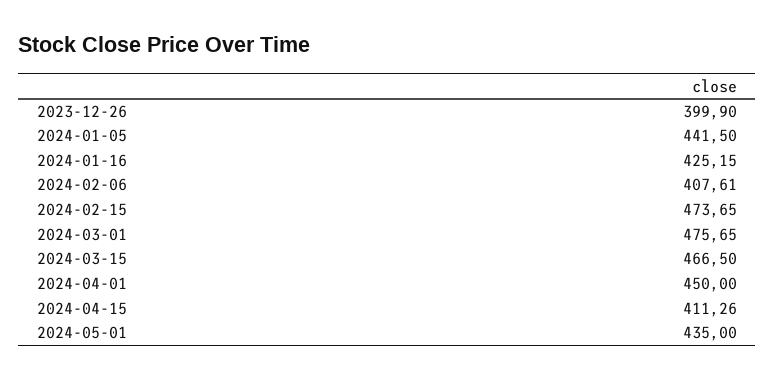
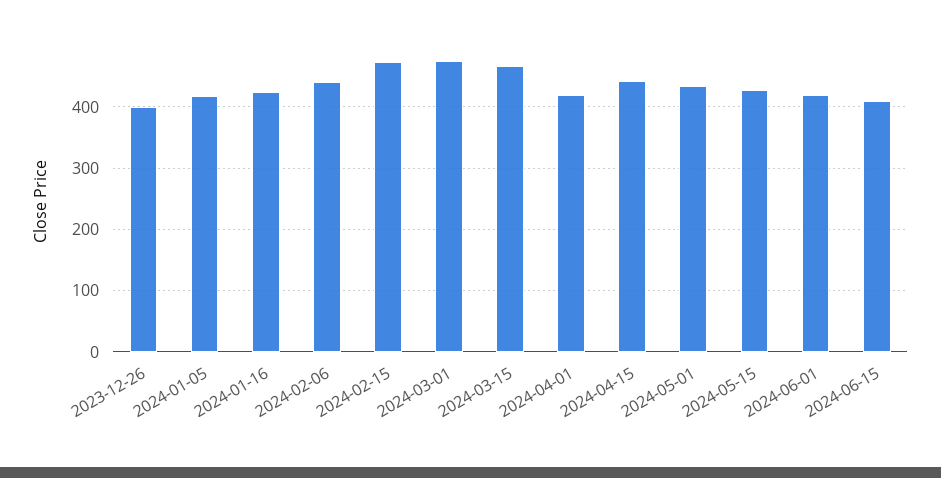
2024-01-05: 441.5 -> 420
2024-02-06: 407.61 -> 440
2024-04-01: 450 -> 420
2024-04-15: 411.26 -> 440
2024-05-15: none -> 430
2024-06-01: none -> 420
2024-06-15: none -> 410

